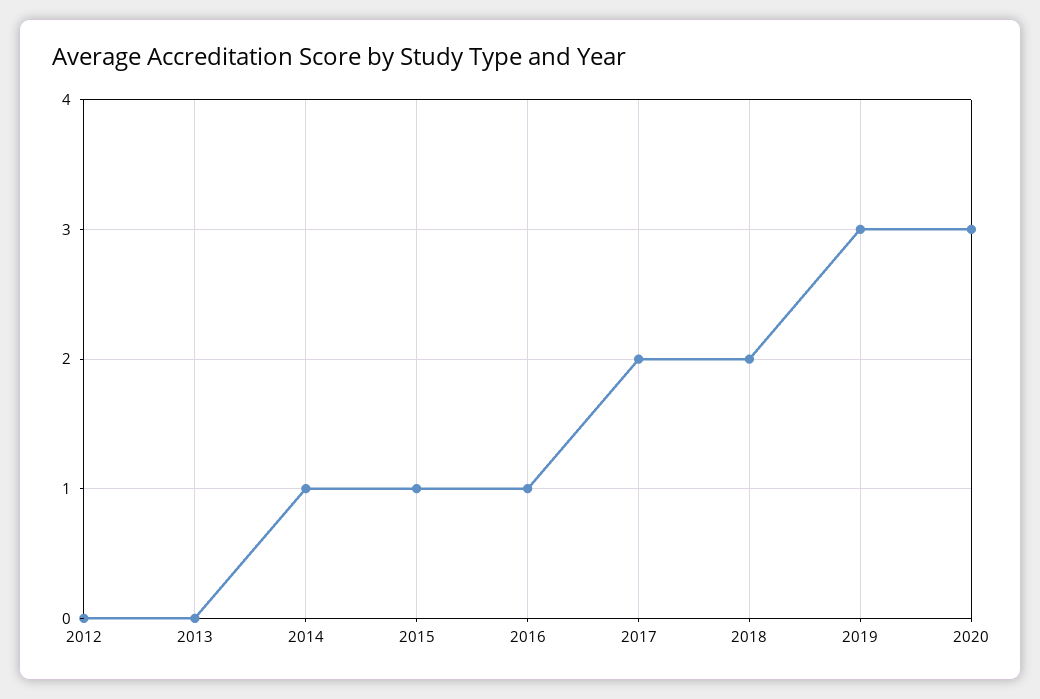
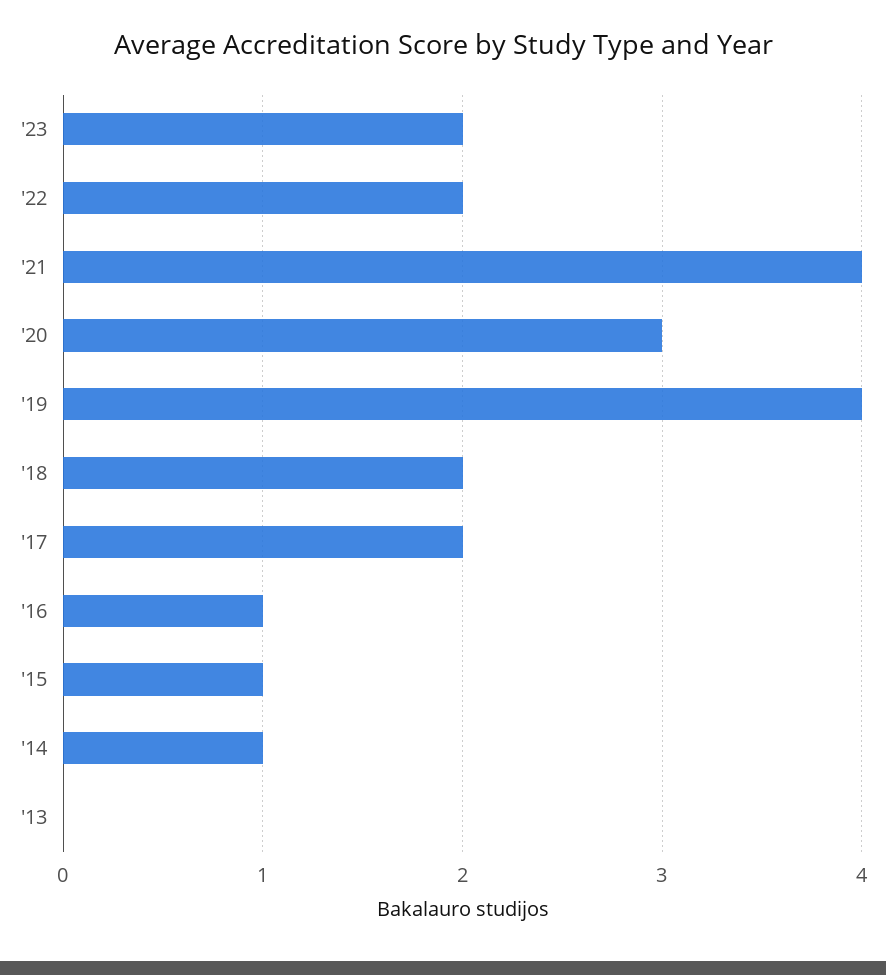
2012: 0 -> none
2019: 3 -> 4
'23: none -> 2
'22: none -> 2
'21: none -> 4

